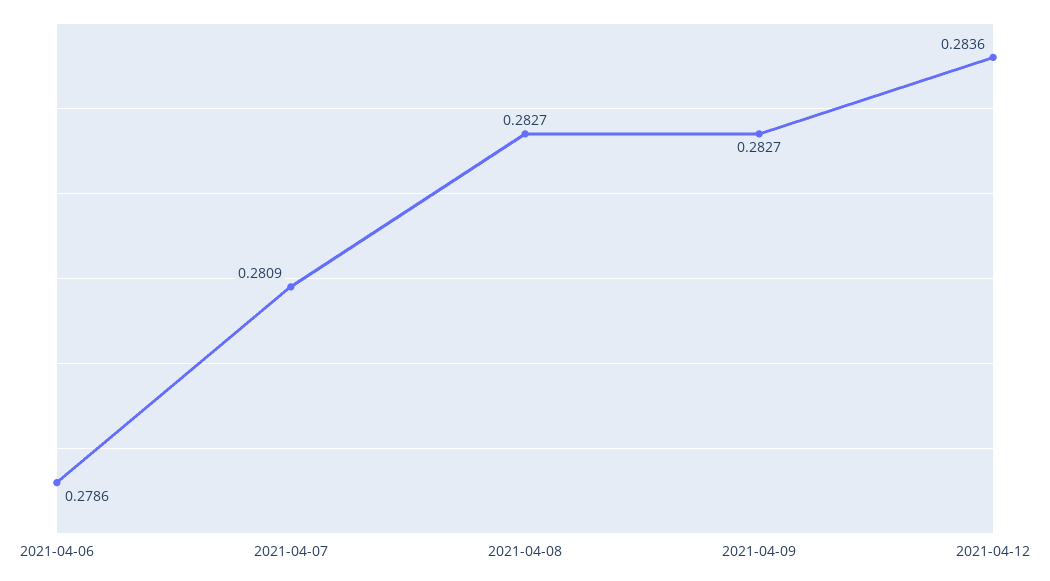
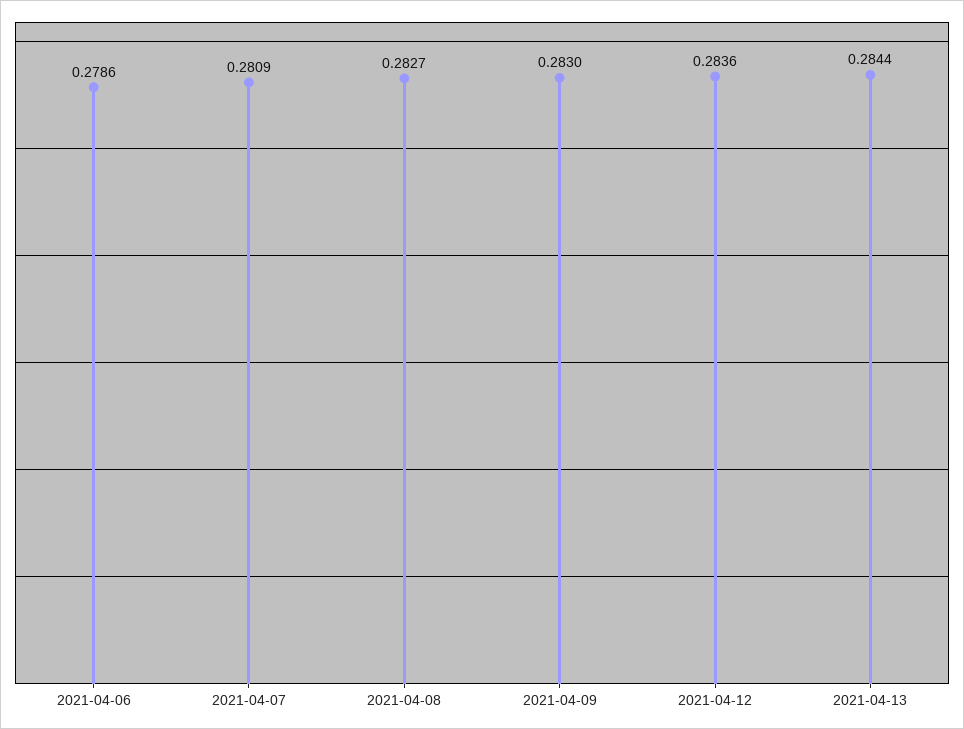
2021-04-09: 0.2827 -> 0.283
2021-04-13: none -> 0.2844

